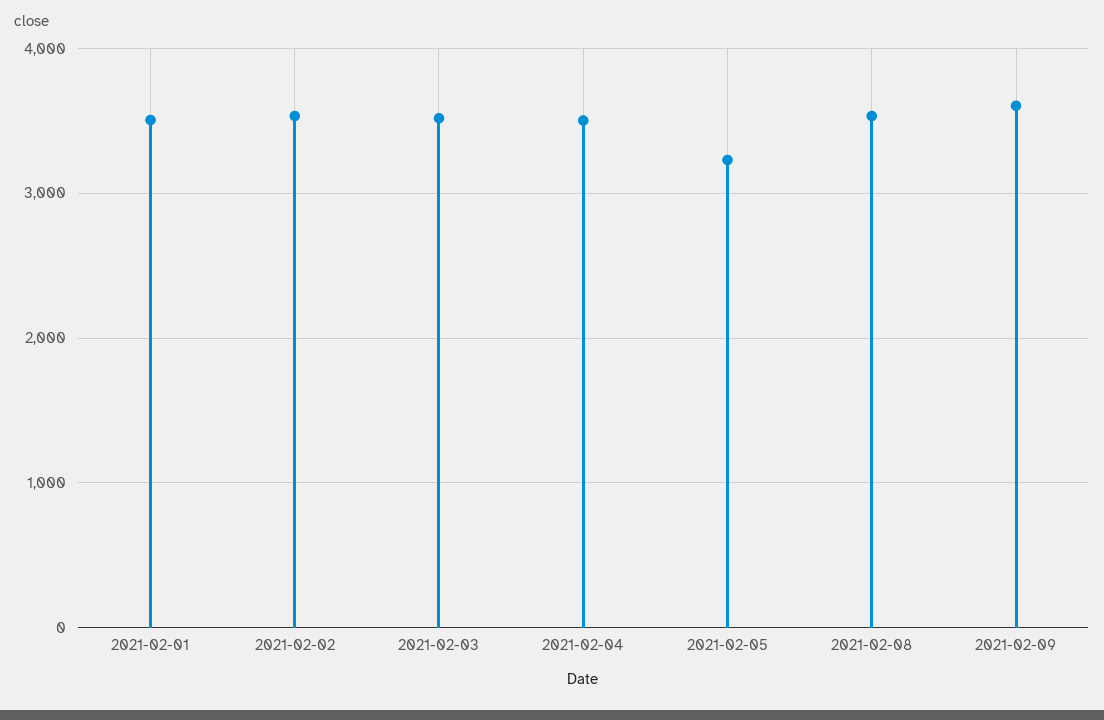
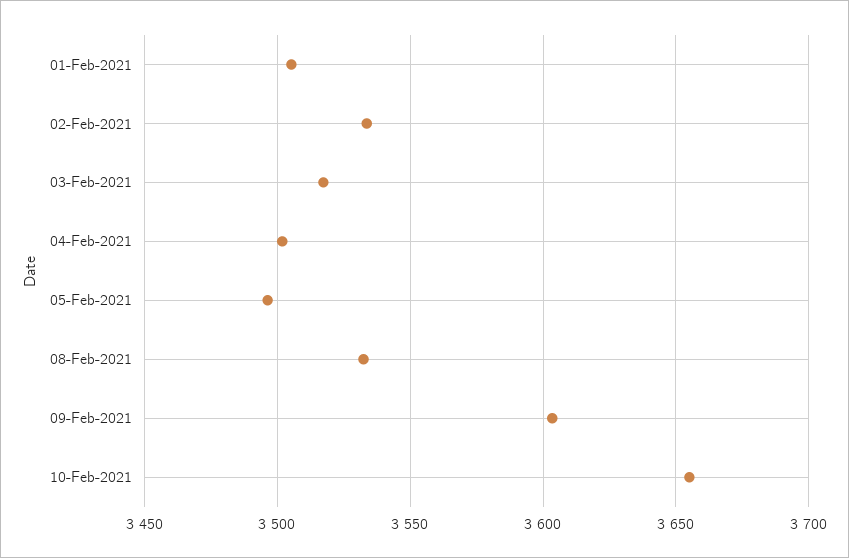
2021-02-05: 3200 -> 3495
10-Feb-2021: none -> 3655

